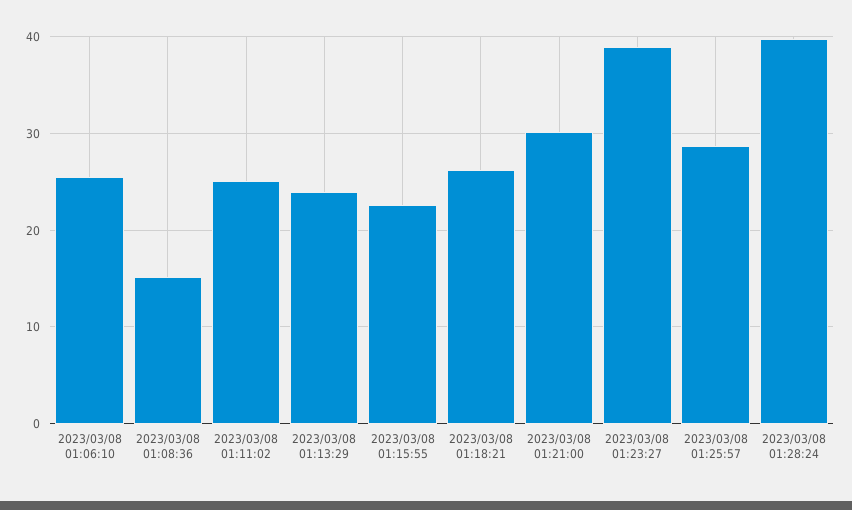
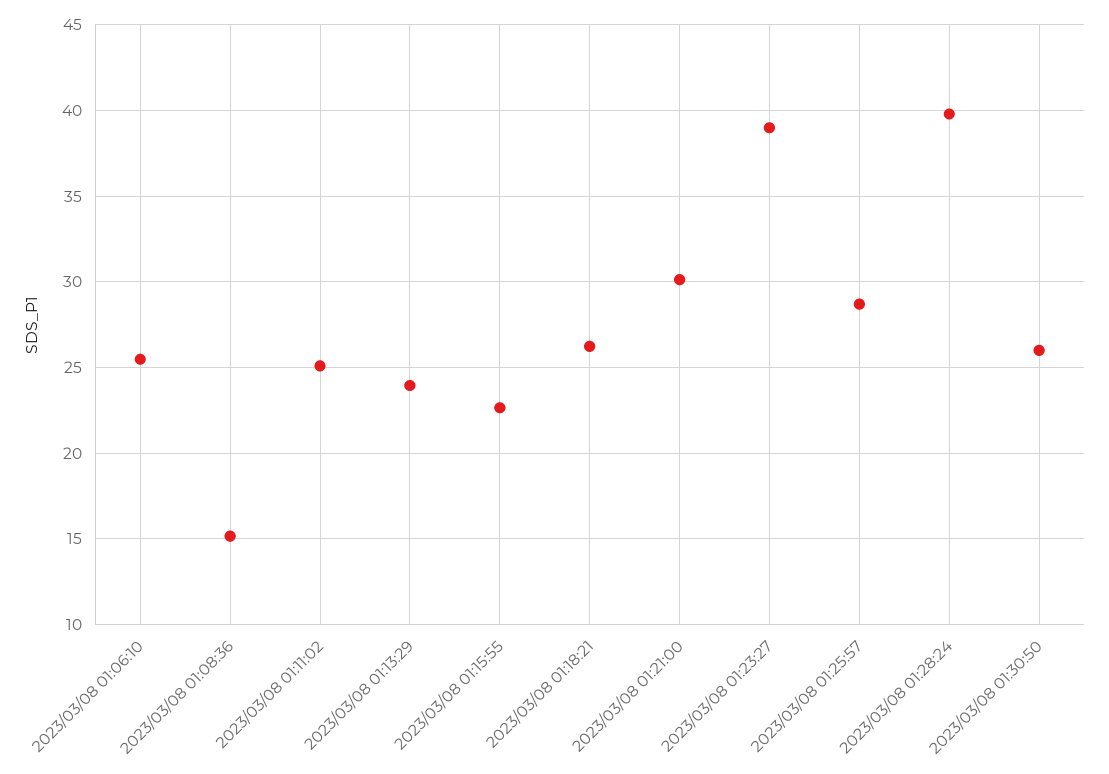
2023/03/08 01:30:50: none -> 26

